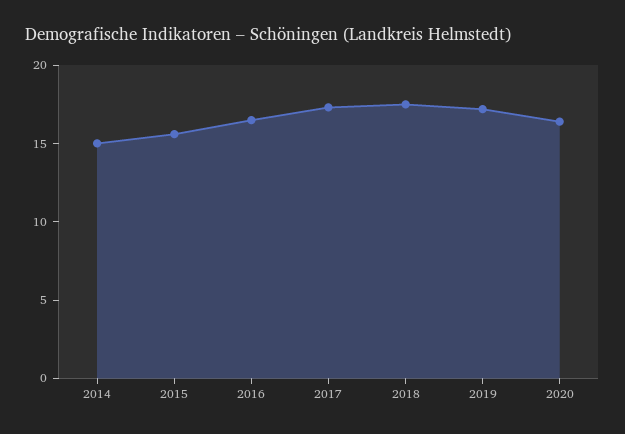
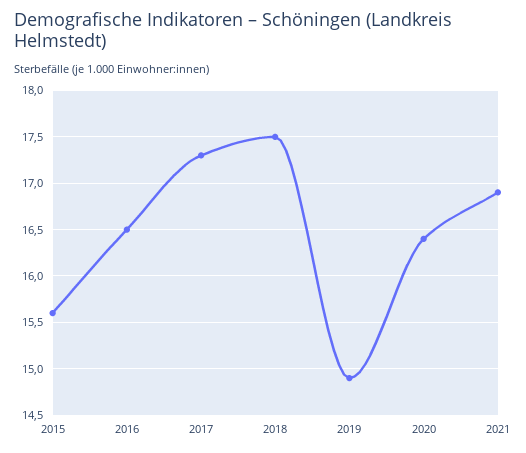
2014: 15 -> none
2019: 17 -> 14.9
2021: none -> 16.9

